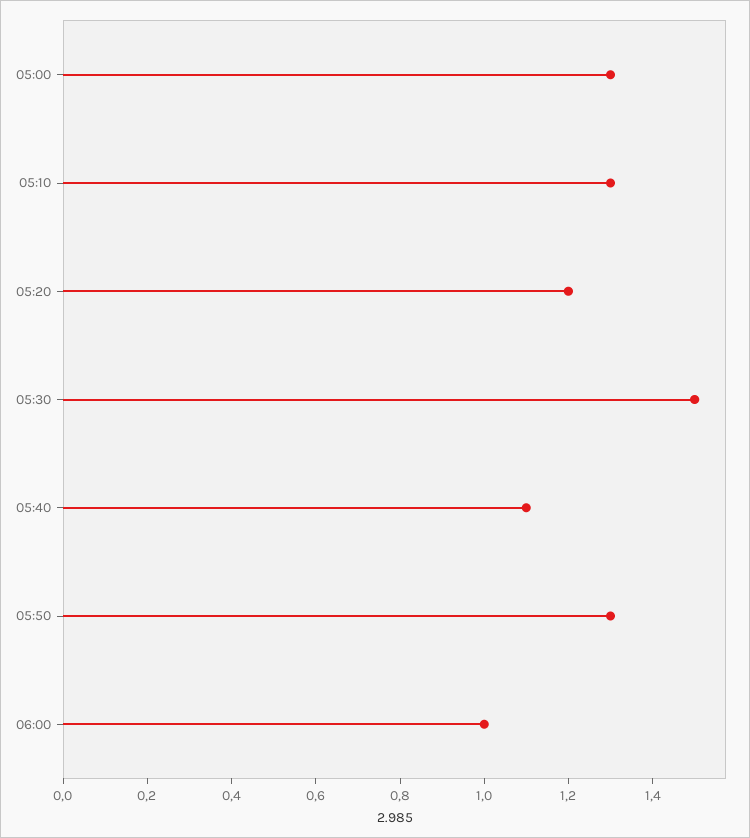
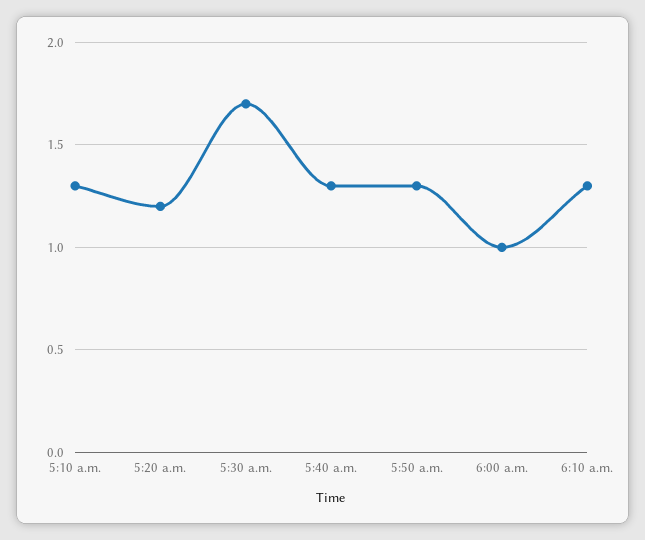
05:00: 1.3 -> none
05:30: 1.5 -> 1.7
05:40: 1.1 -> 1.3
6:10 a.m.: none -> 1.3

